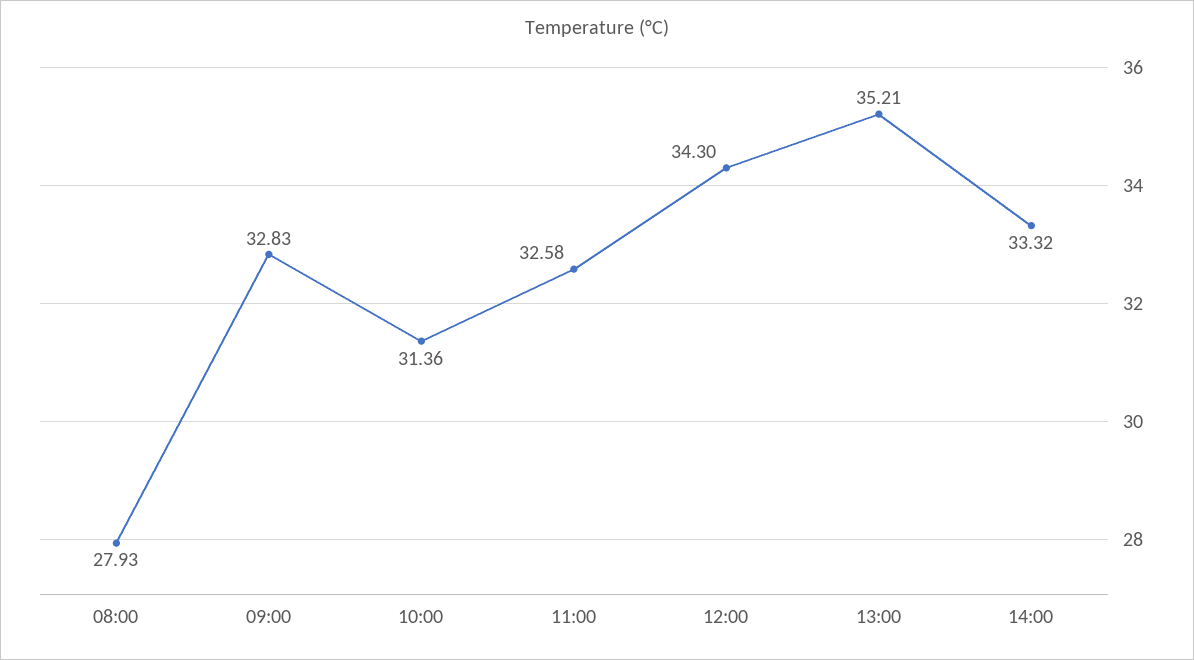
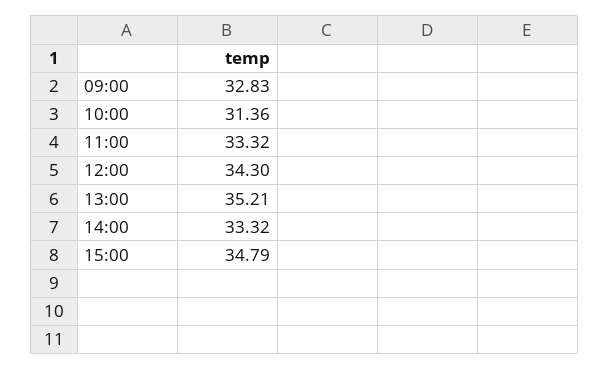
08:00: 27.93 -> none
11:00: 32.58 -> 33.32
15:00: none -> 34.79

